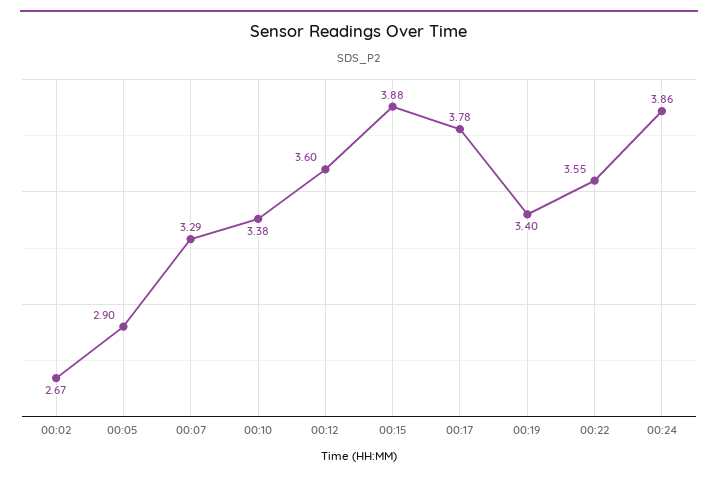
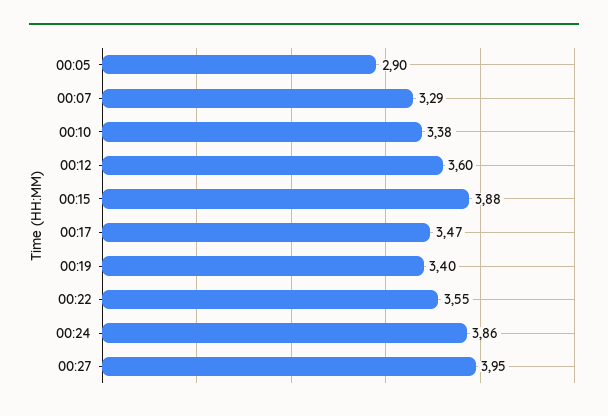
00:02: 2.67 -> none
00:17: 3.78 -> 3.47
00:27: none -> 3.95

